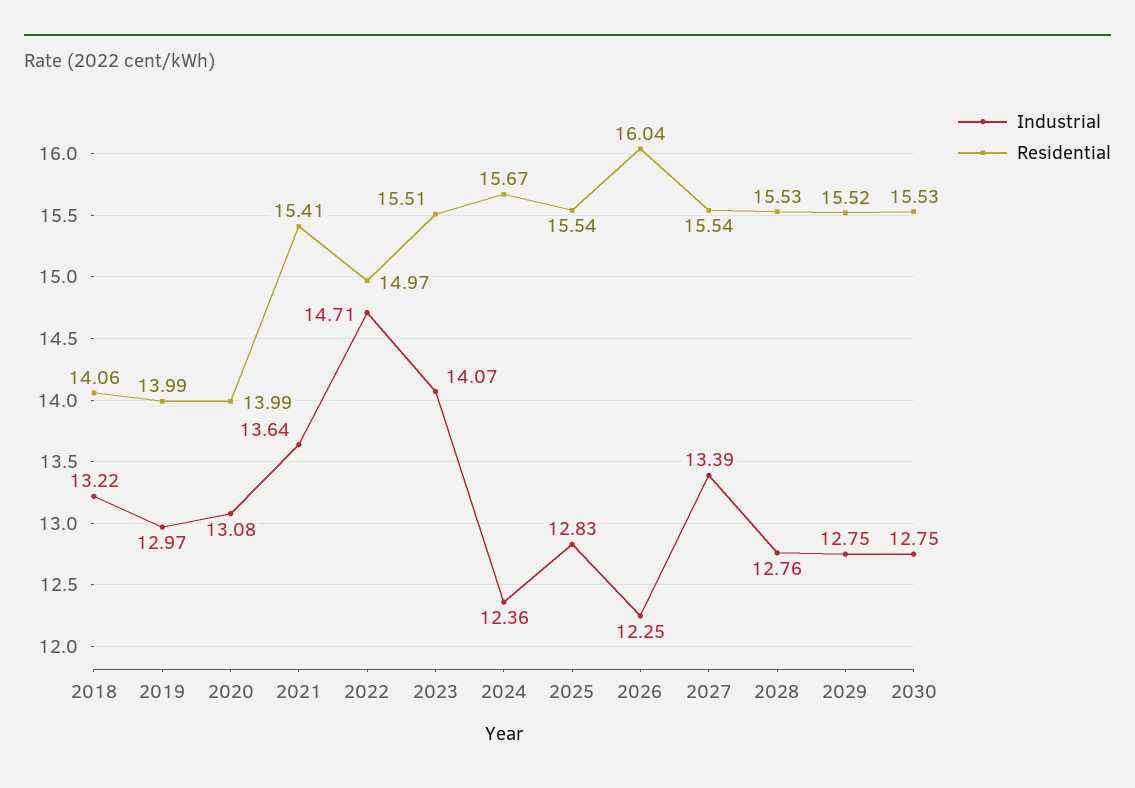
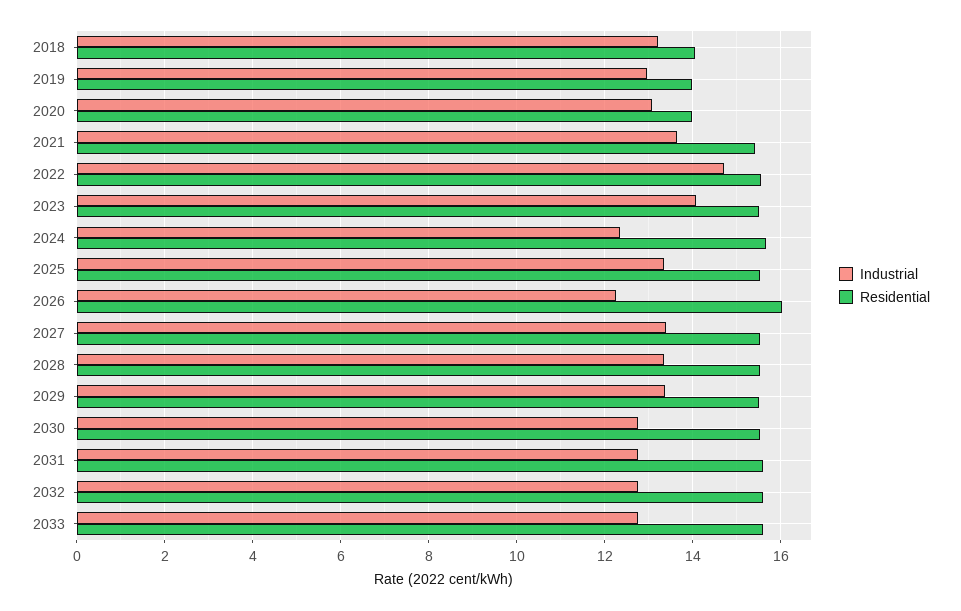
Residential, 2022: 14.97 -> 15.6
Industrial, 2025: 12.83 -> 13.4
Industrial, 2028: 12.76 -> 13.4
Industrial, 2029: 12.75 -> 13.4
Industrial, 2031: none -> 12.8
Residential, 2031: none -> 15.6
Industrial, 2032: none -> 12.8
Residential, 2032: none -> 15.6
Industrial, 2033: none -> 12.8
Residential, 2033: none -> 15.6

